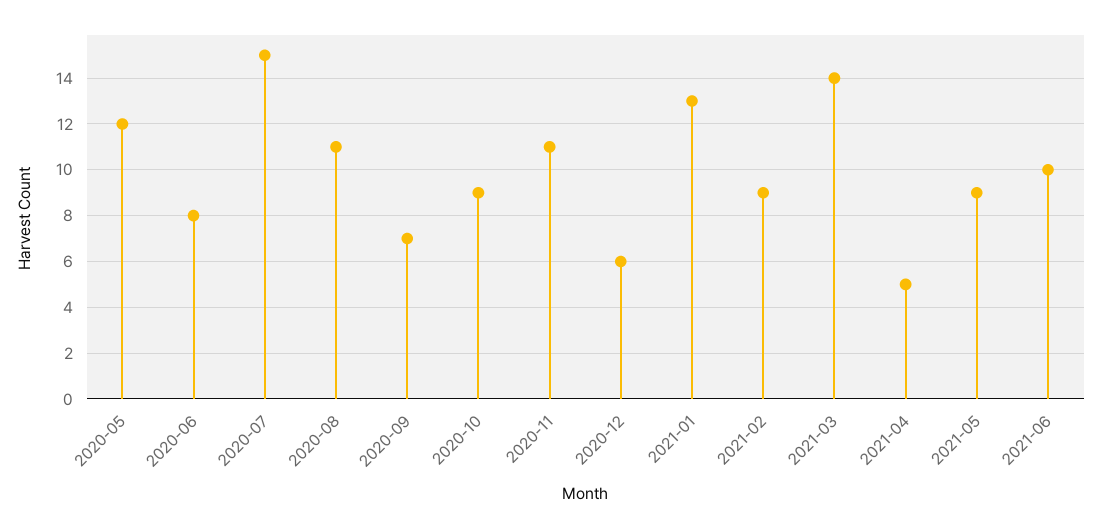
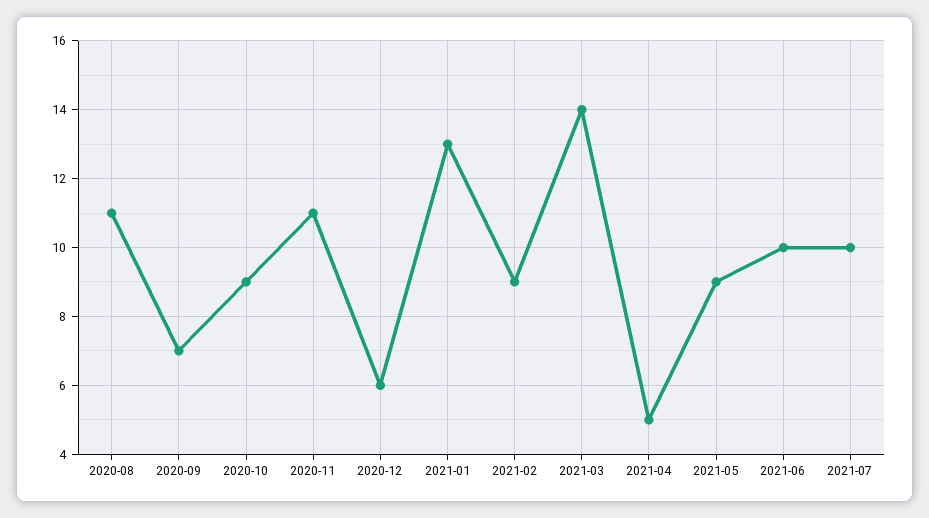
2020-05: 12 -> none
2020-06: 8 -> none
2020-07: 15 -> none
2021-07: none -> 10

